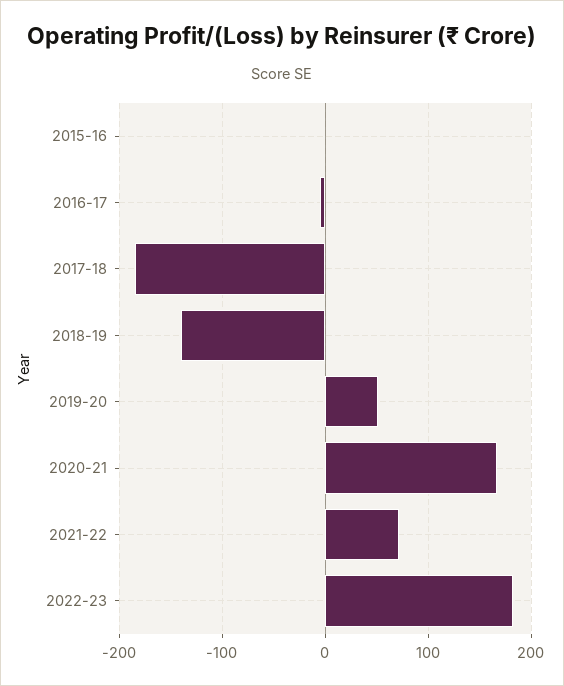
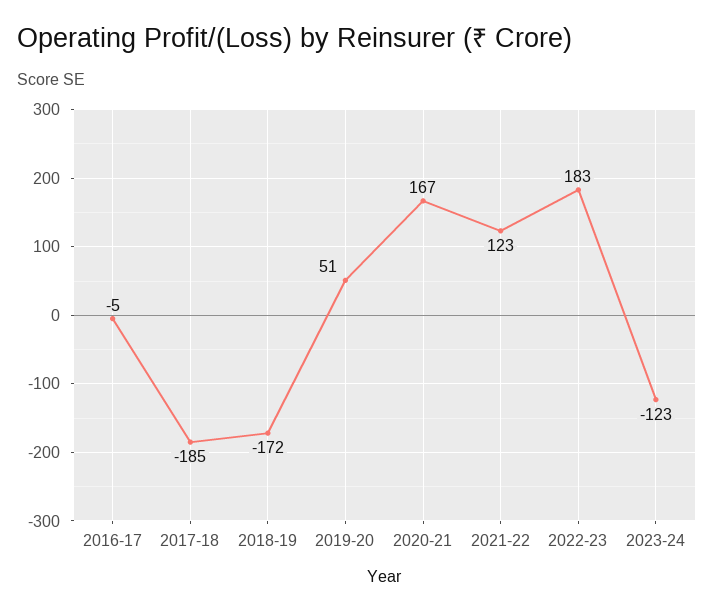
2015-16: 0 -> none
2018-19: -140 -> -172
2021-22: 70 -> 123
2023-24: none -> -123

